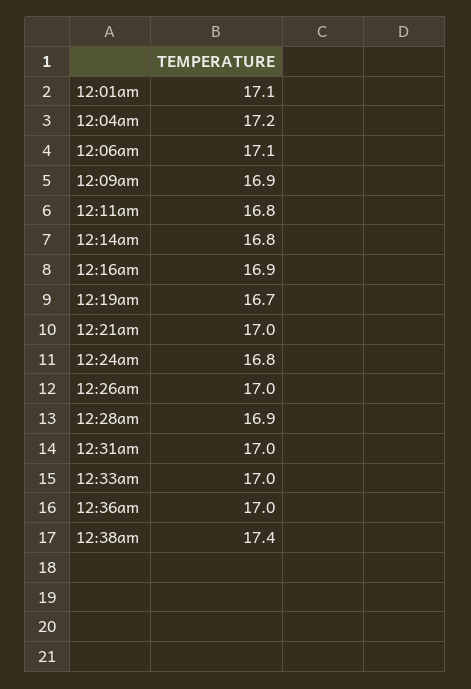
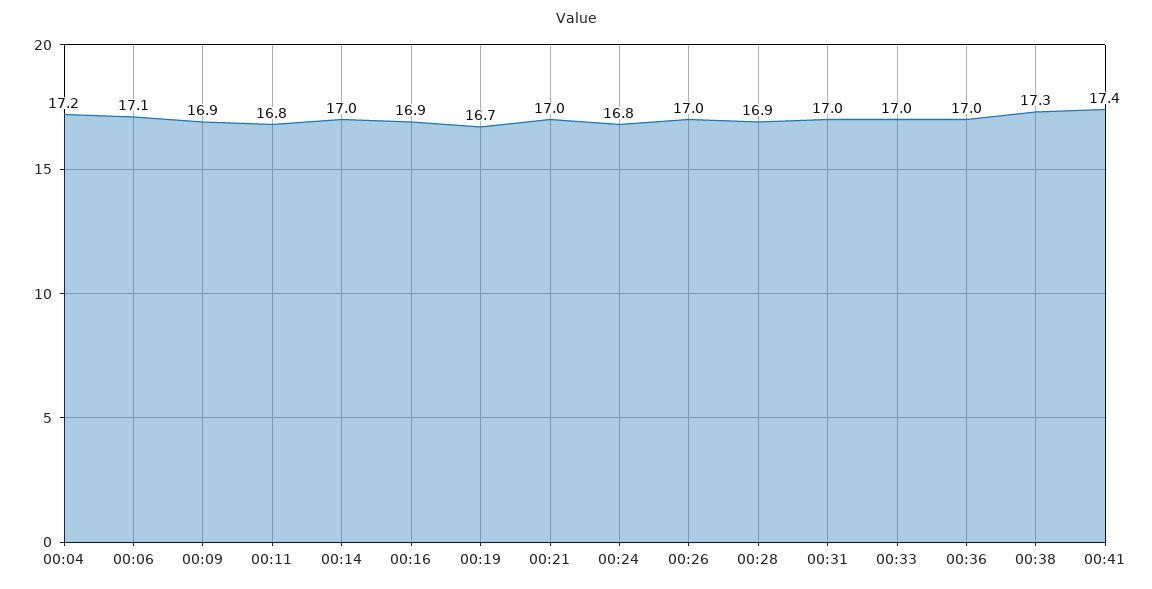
12:01am: 17.1 -> none
12:14am: 16.8 -> 17
12:38am: 17.4 -> 17.3
00:41: none -> 17.4

